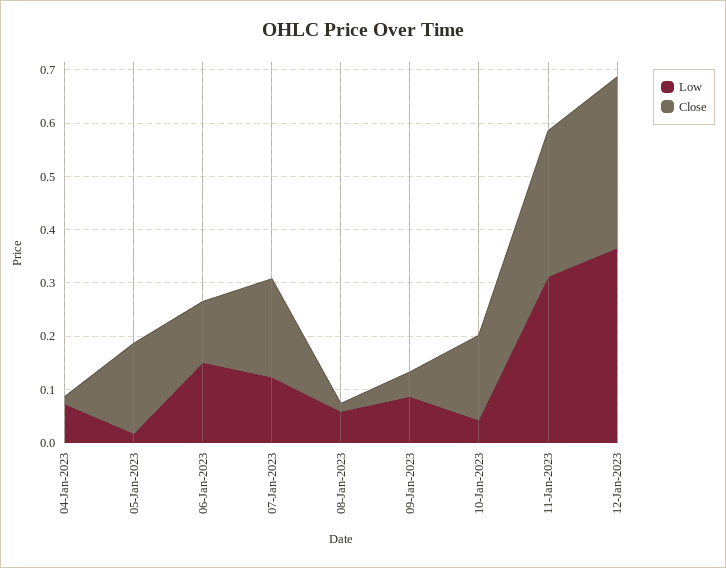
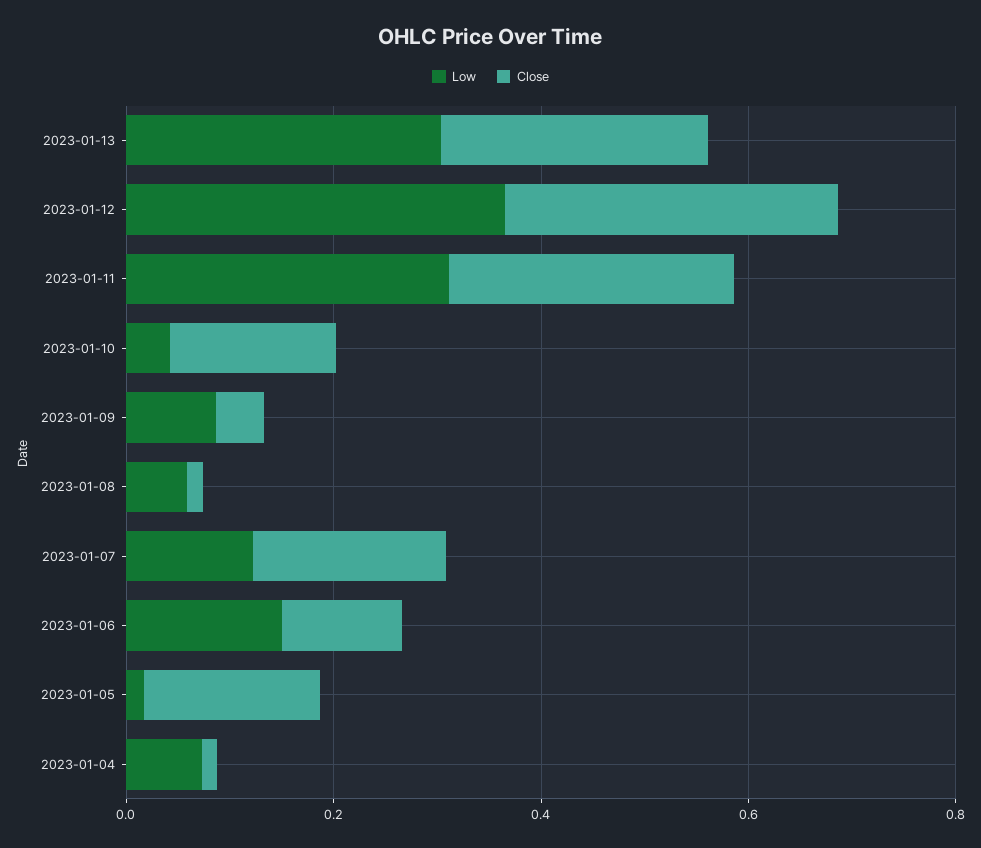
Low, 2023-01-13: none -> 0.3
Close, 2023-01-13: none -> 0.25

